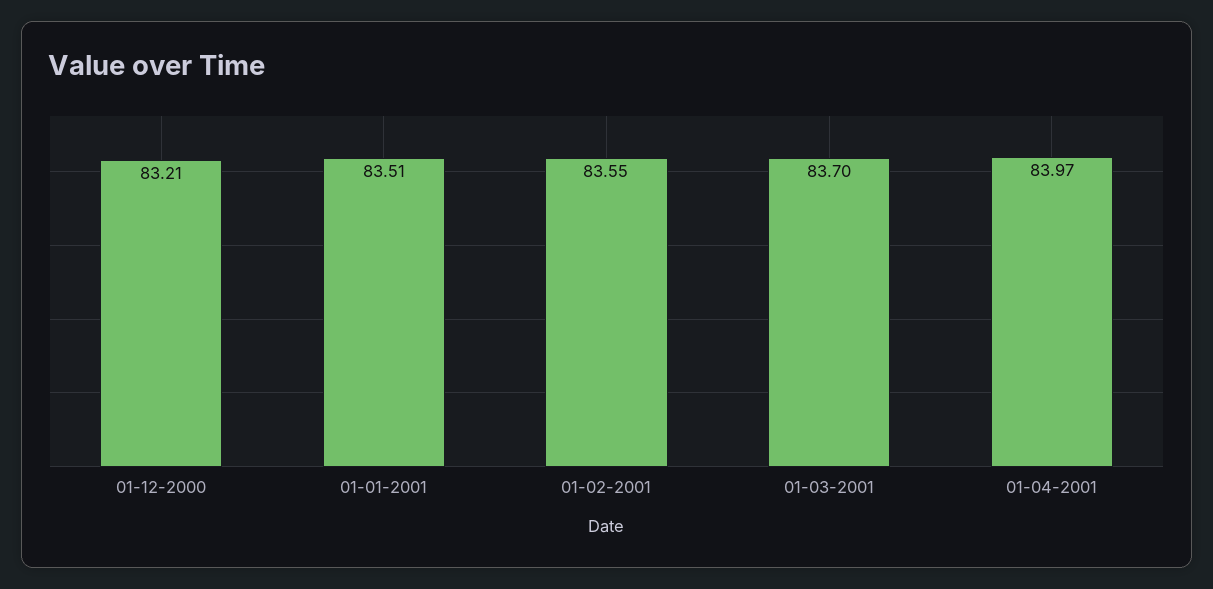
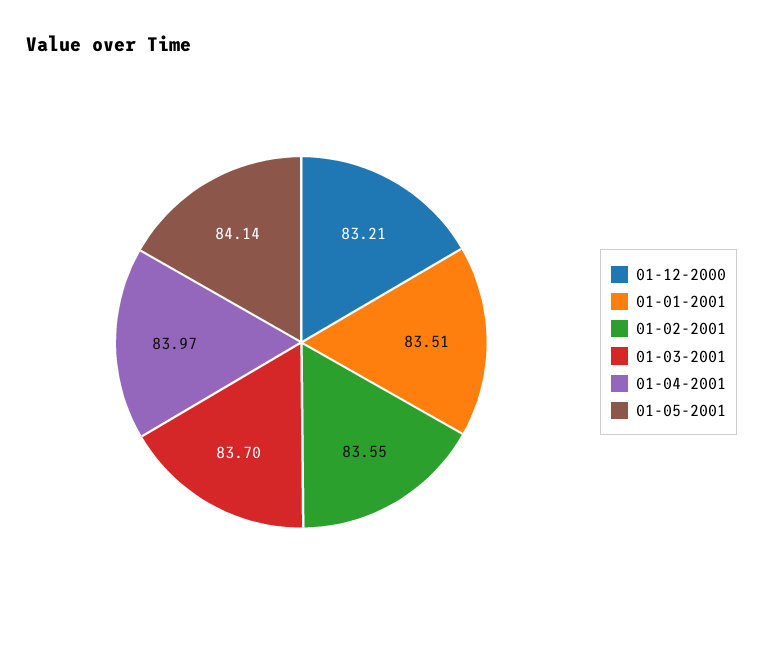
01-05-2001: none -> 84.14

